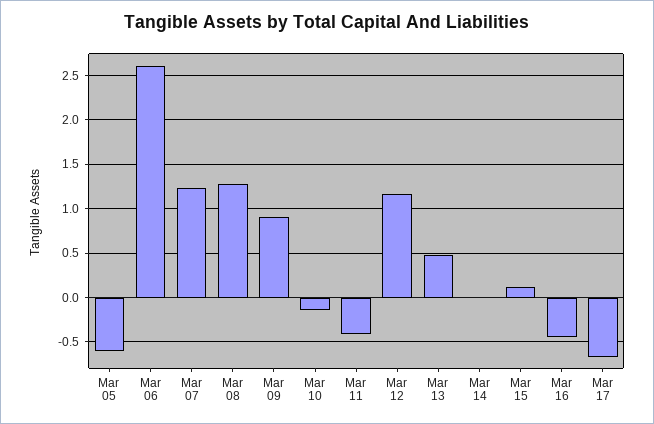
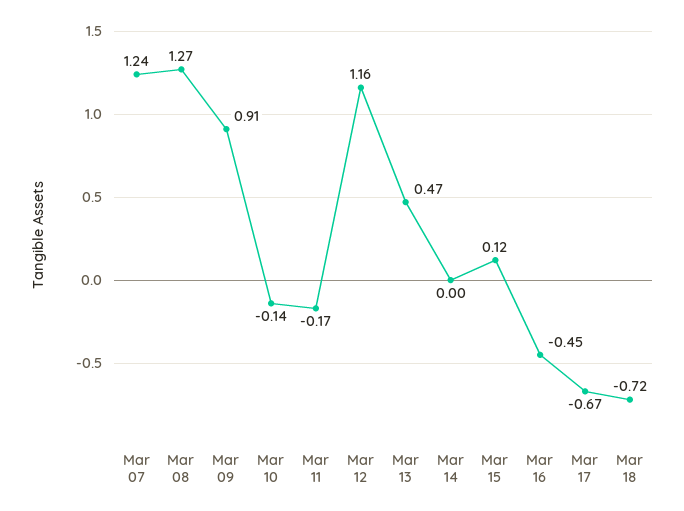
Mar 05: -0.6 -> none
Mar 06: 2.6 -> none
Mar 11: -0.4 -> -0.17
Mar 18: none -> -0.72

